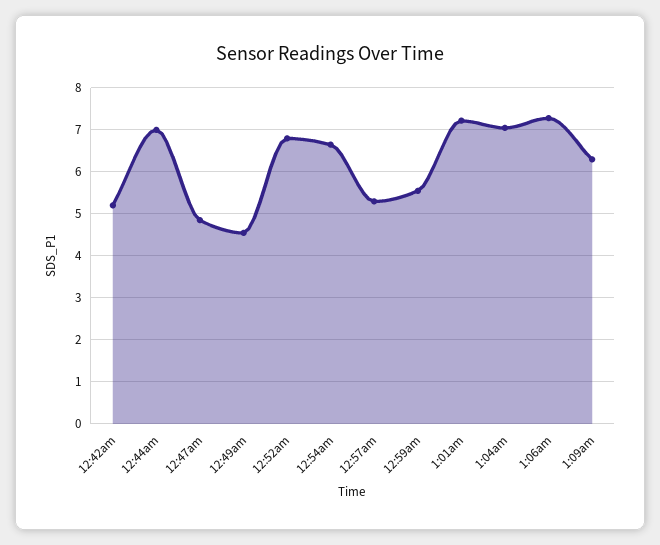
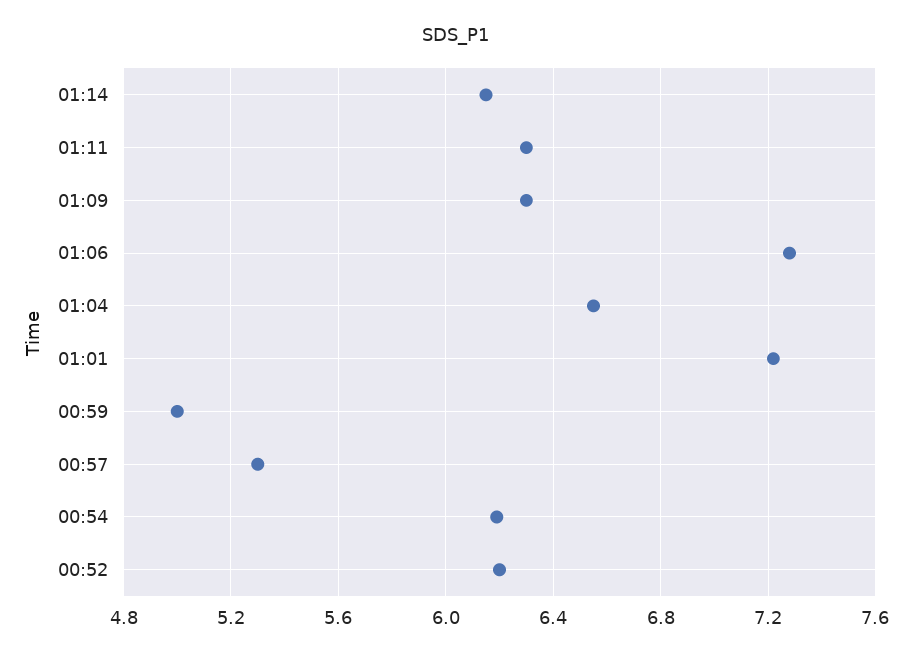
12:42am: 5.2 -> none
12:44am: 7 -> none
12:47am: 4.8 -> none
12:49am: 4.6 -> none
12:52am: 6.8 -> 6.2
12:54am: 6.6 -> 6.2
12:59am: 5.6 -> 5
1:04am: 7 -> 6.55
01:14: none -> 6.15
01:11: none -> 6.3

